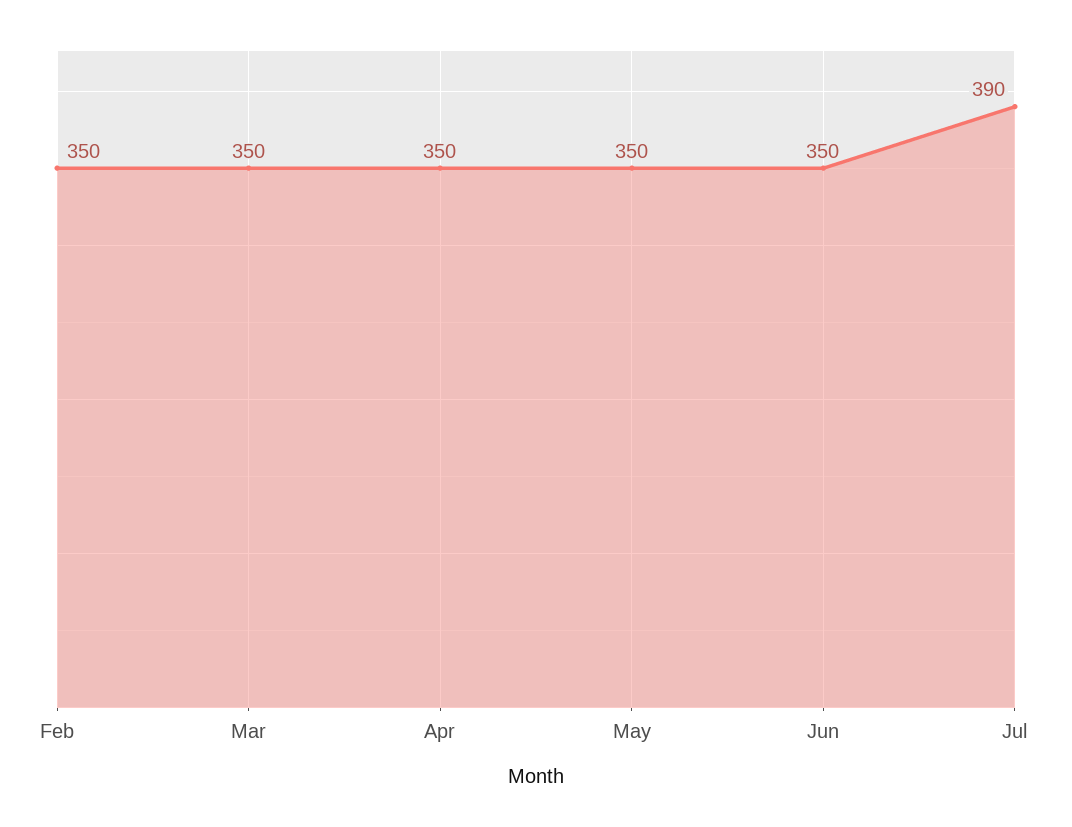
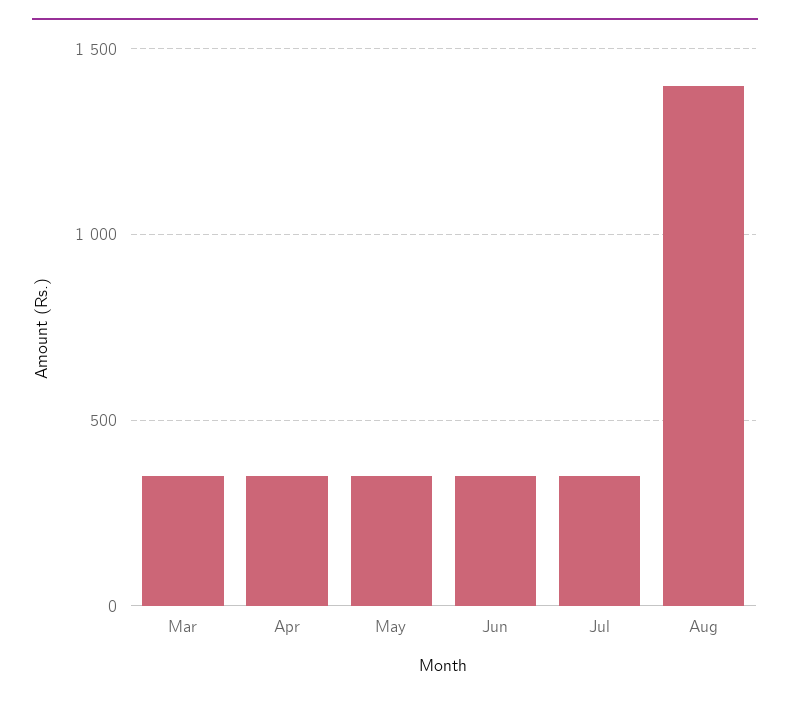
Feb: 350 -> none
Jul: 390 -> 350
Aug: none -> 1400

